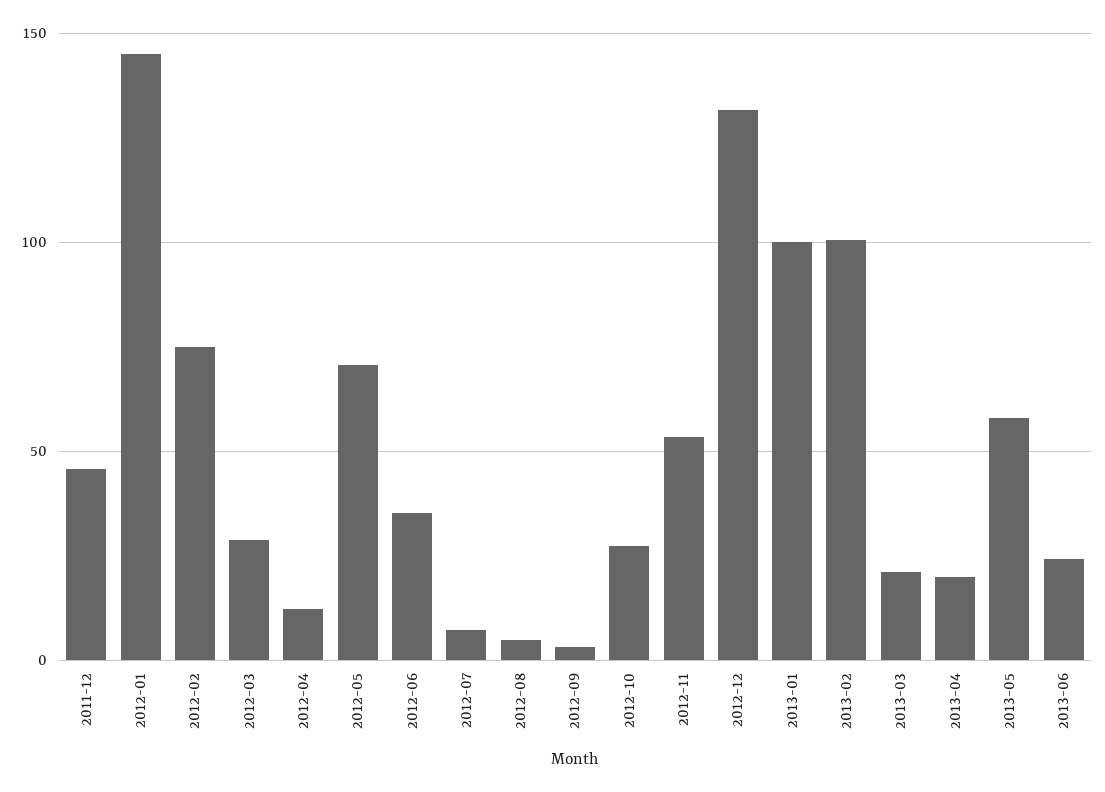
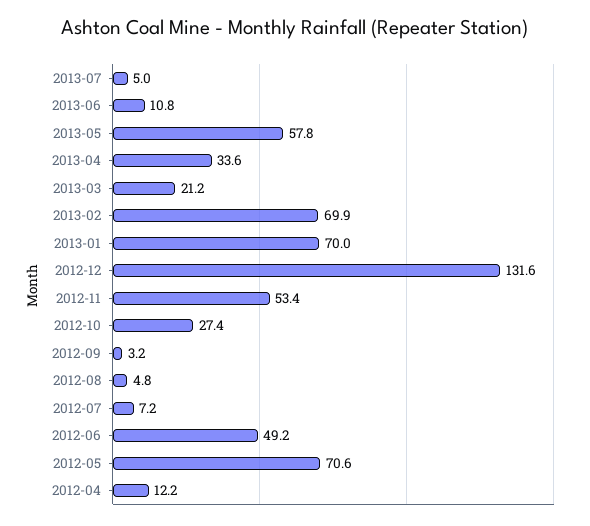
2011-12: 45 -> none
2012-01: 145 -> none
2012-02: 75 -> none
2012-03: 30 -> none
2012-06: 35 -> 49.2
2013-01: 100 -> 70
2013-02: 100 -> 69.9
2013-04: 20 -> 33.6
2013-06: 25 -> 10.8
2013-07: none -> 5

